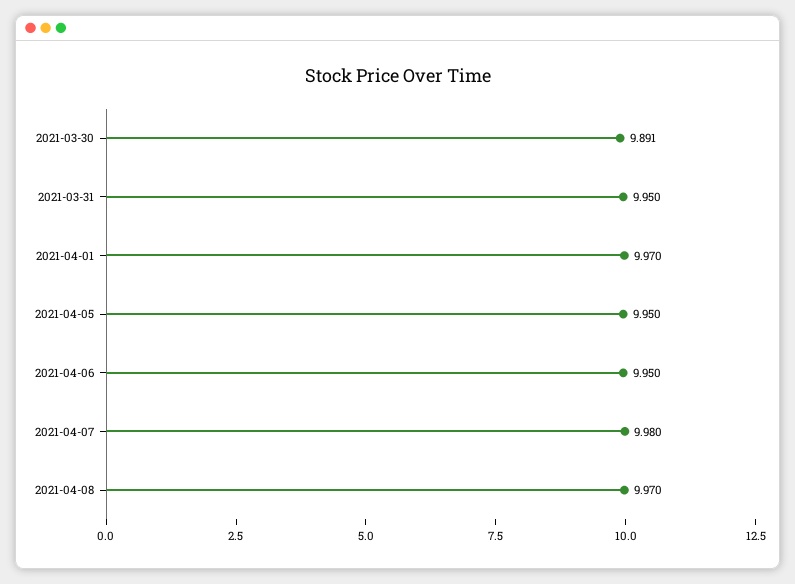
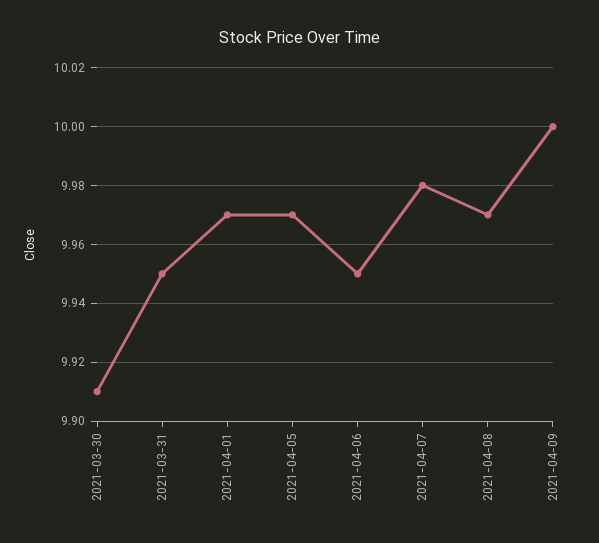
2021-03-30: 9.891 -> 9.91
2021-04-05: 9.95 -> 9.97
2021-04-09: none -> 10

